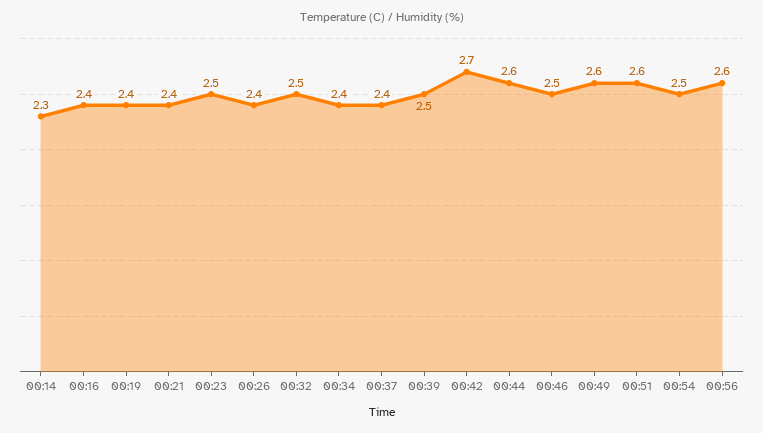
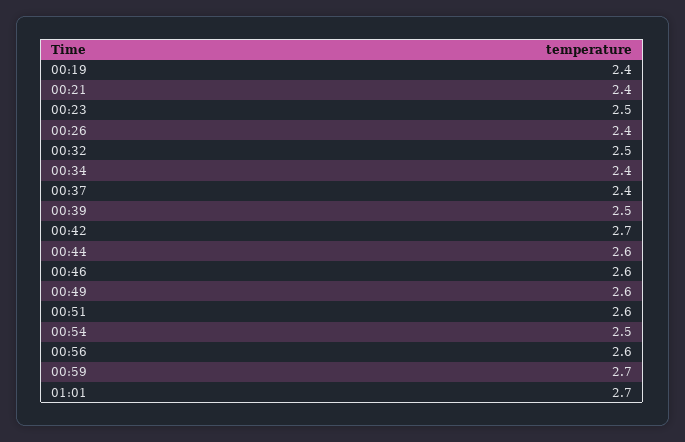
00:14: 2.3 -> none
00:16: 2.4 -> none
00:46: 2.5 -> 2.6
00:59: none -> 2.7
01:01: none -> 2.7

